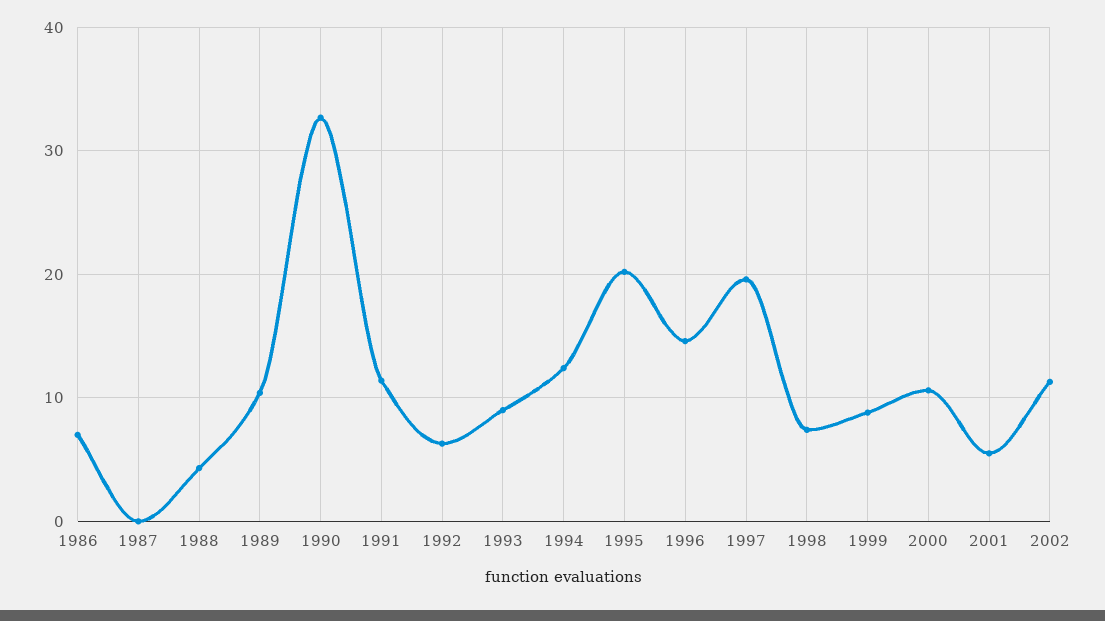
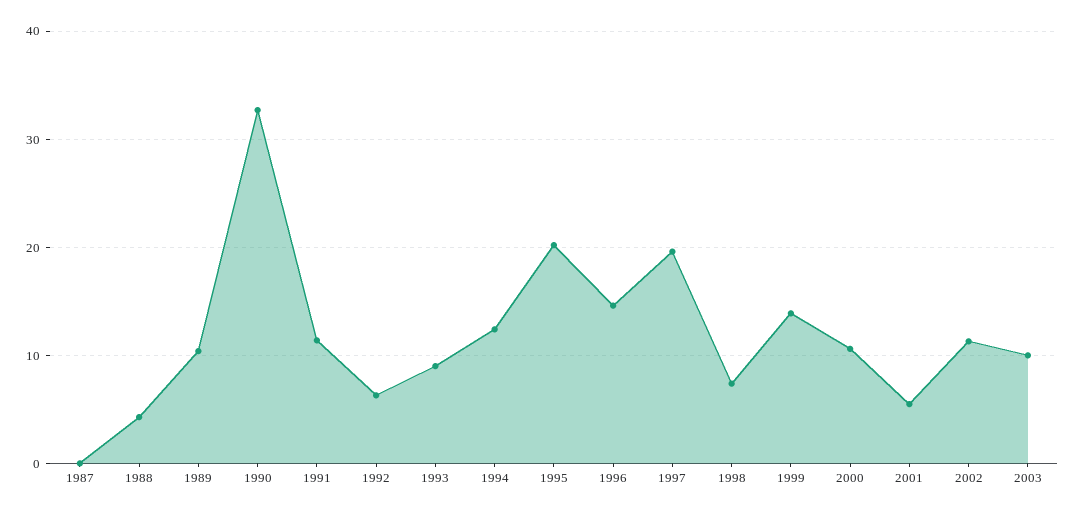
1986: 7 -> none
1999: 9 -> 14
2003: none -> 10

